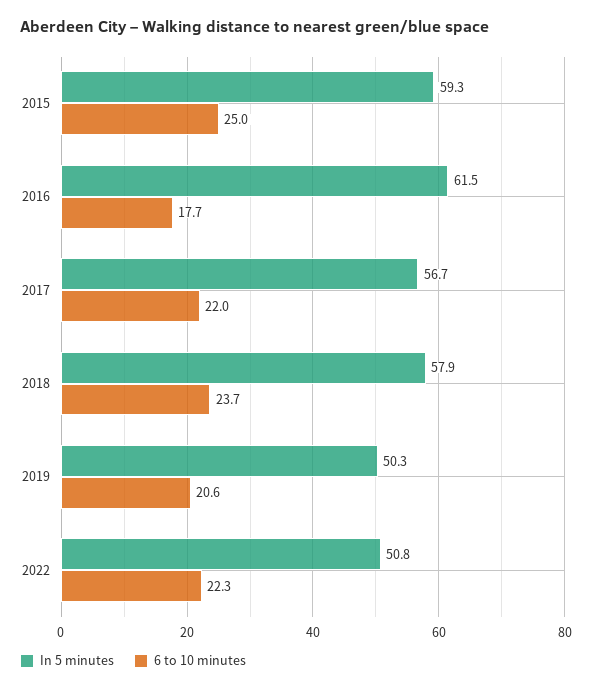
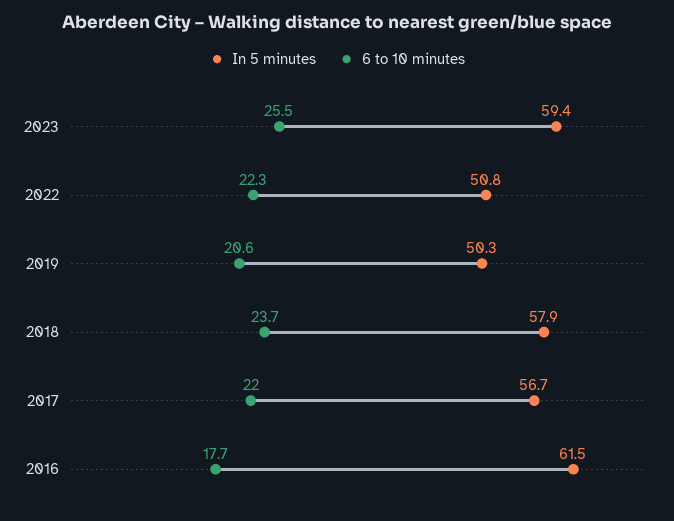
In 5 minutes, 2015: 59.3 -> none
6 to 10 minutes, 2015: 25 -> none
In 5 minutes, 2023: none -> 59.4
6 to 10 minutes, 2023: none -> 25.5

